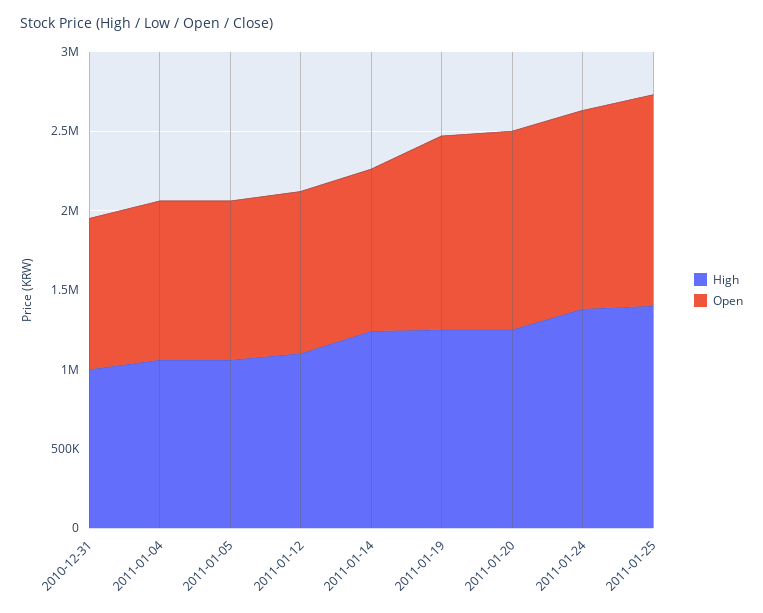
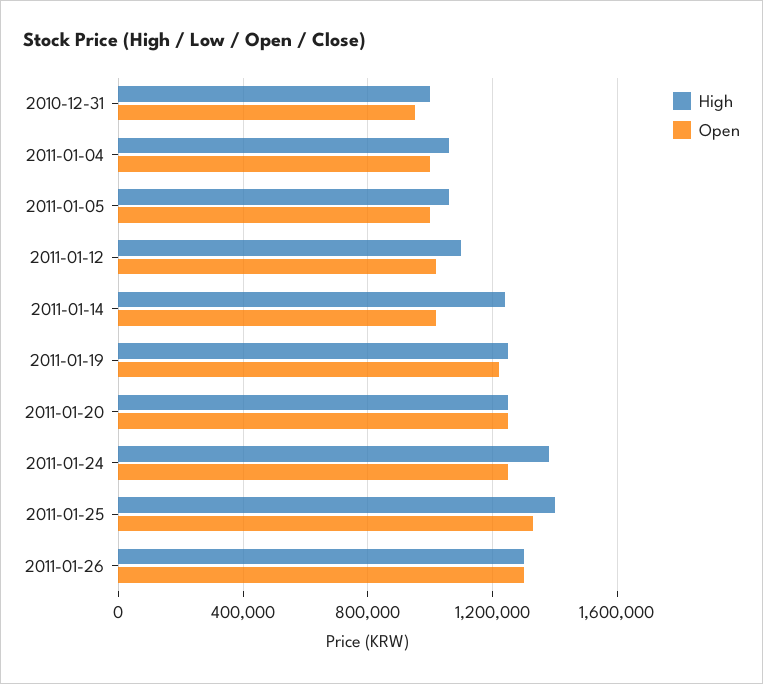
High, 2011-01-26: none -> 1300000
Open, 2011-01-26: none -> 1300000

